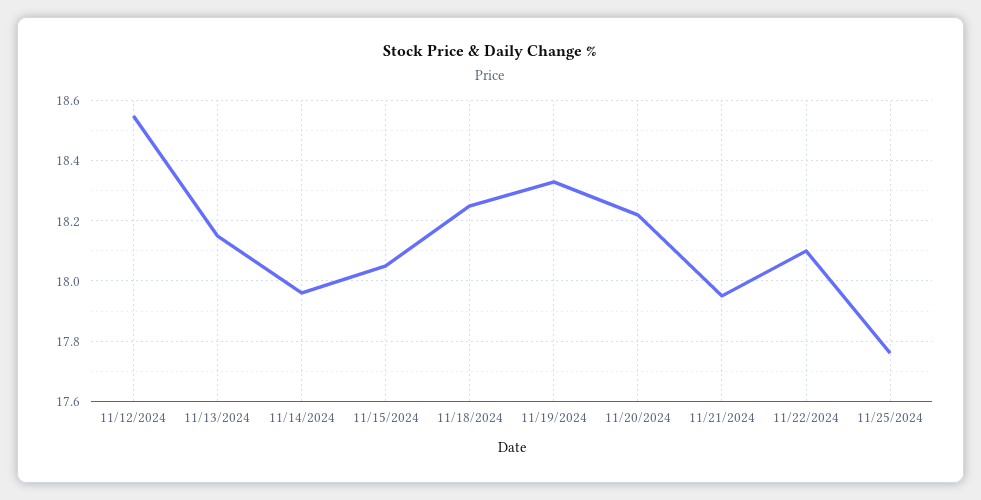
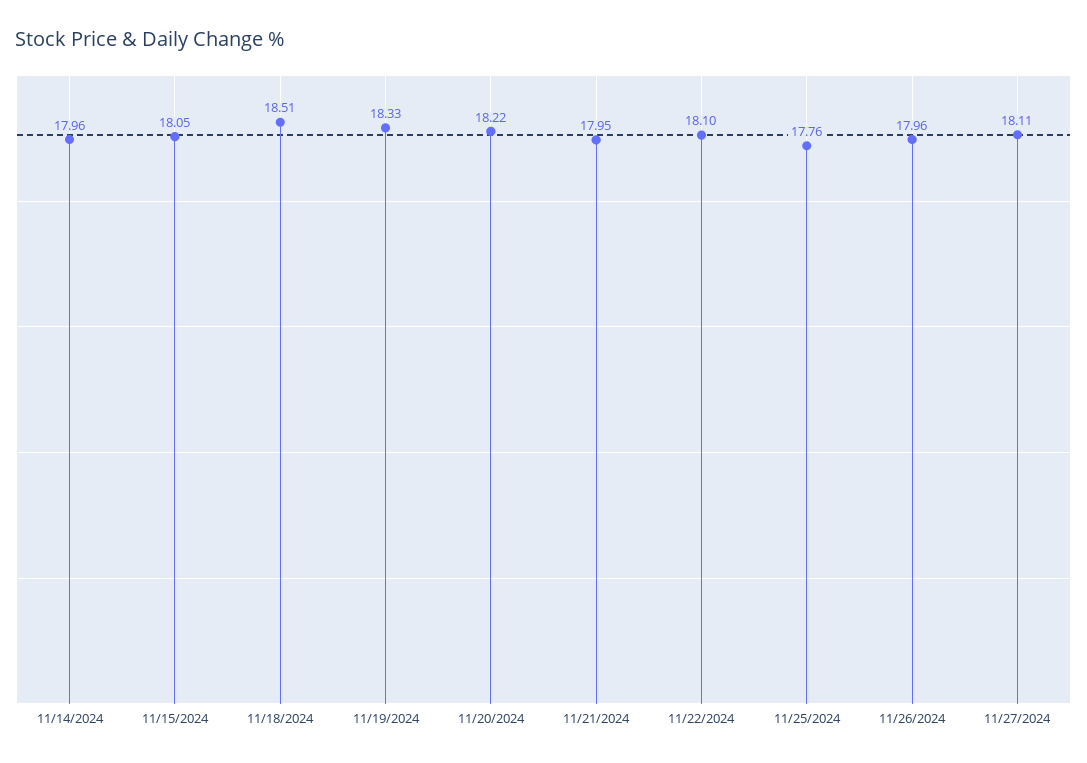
11/12/2024: 18.55 -> none
11/13/2024: 18.15 -> none
11/18/2024: 18.25 -> 18.51
11/26/2024: none -> 17.96
11/27/2024: none -> 18.11

